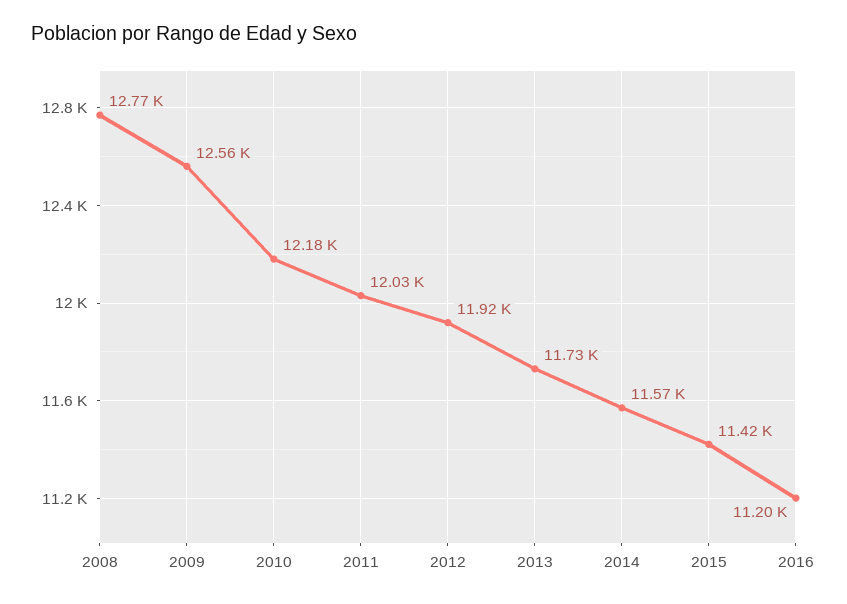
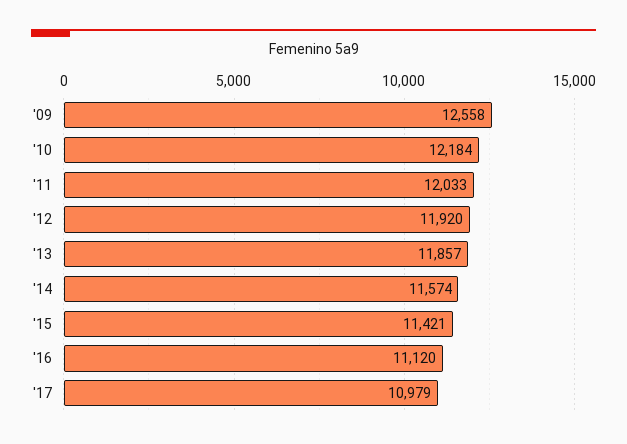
2008: 12770 -> none
2013: 11730 -> 11857
2016: 11200 -> 11120
'17: none -> 10979

